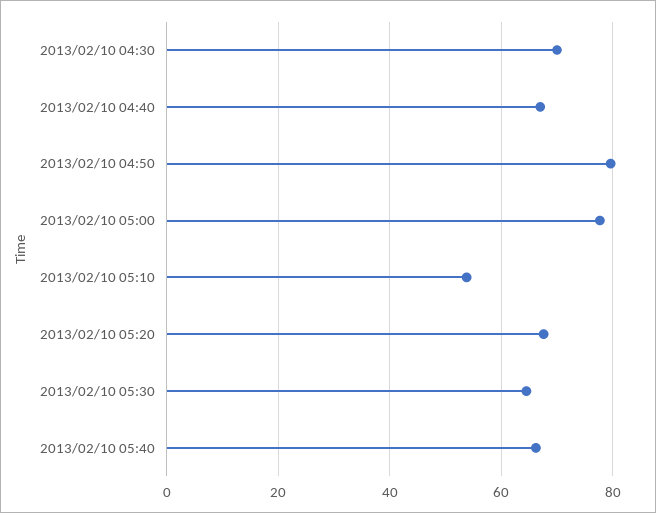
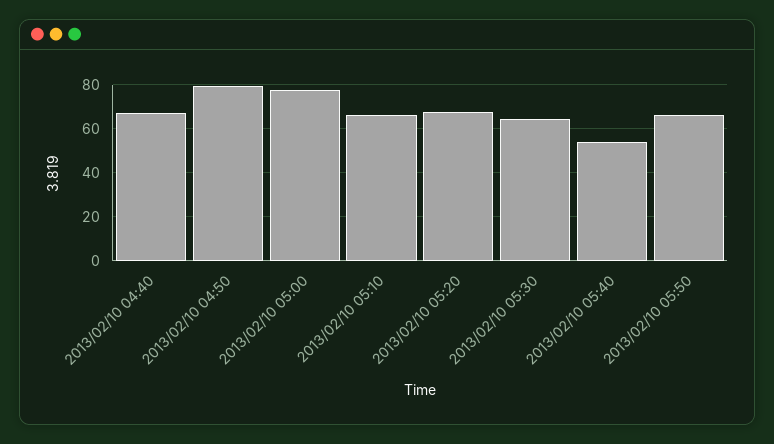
2013/02/10 04:30: 70 -> none
2013/02/10 05:10: 54 -> 65
2013/02/10 05:40: 66 -> 55
2013/02/10 05:50: none -> 65

